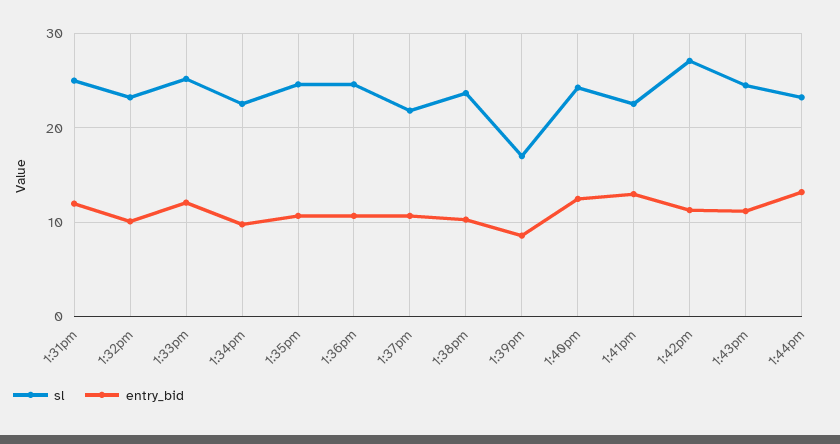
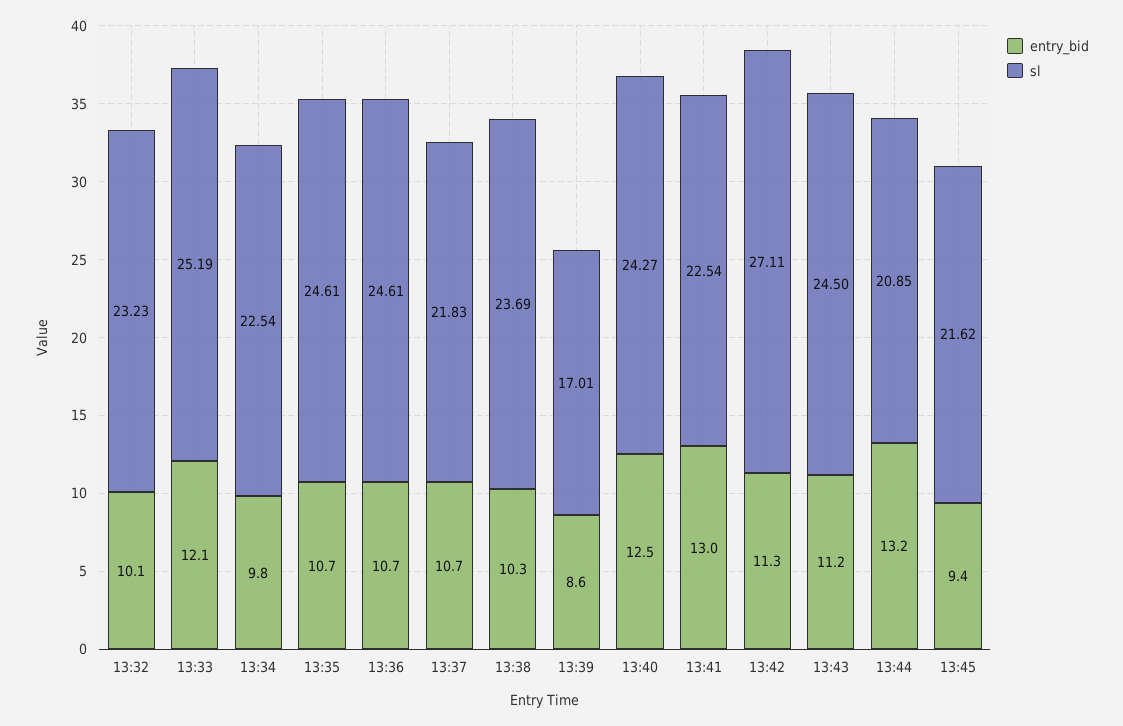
sl, 1:31pm: 25 -> none
entry_bid, 1:31pm: 12 -> none
sl, 1:44pm: 23 -> 20.85
entry_bid, 13:45: none -> 9.4
sl, 13:45: none -> 21.62

